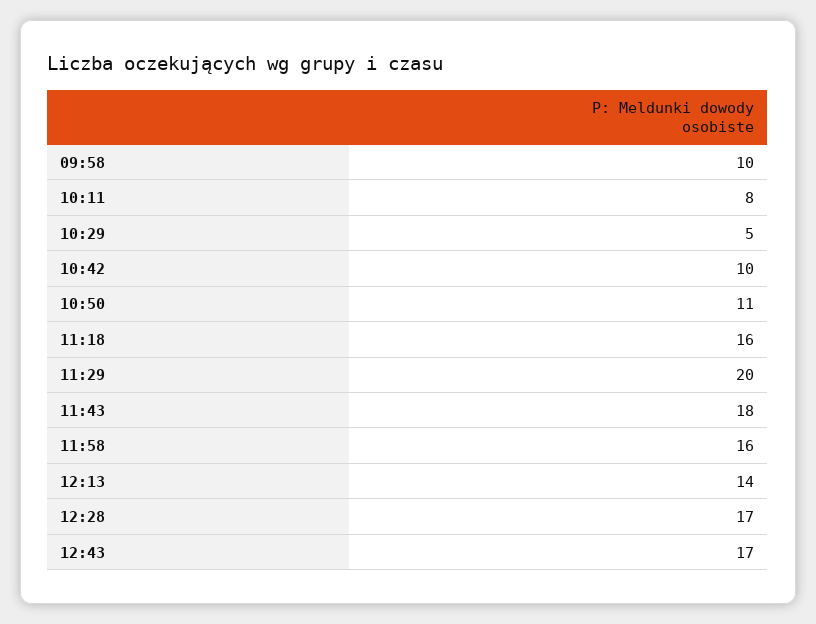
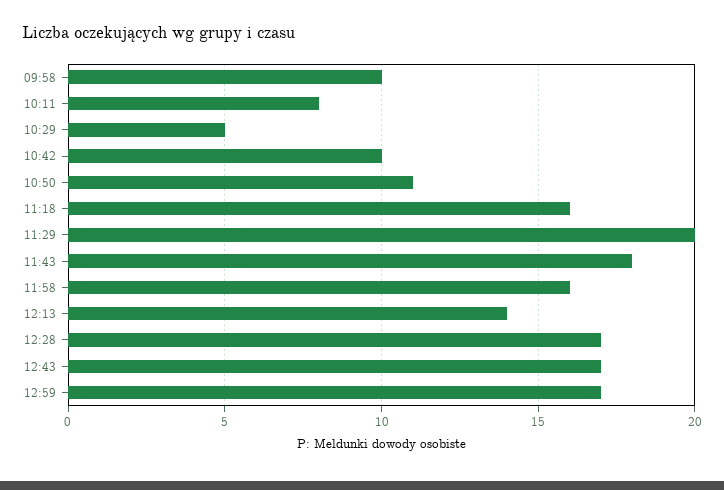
12:59: none -> 17

